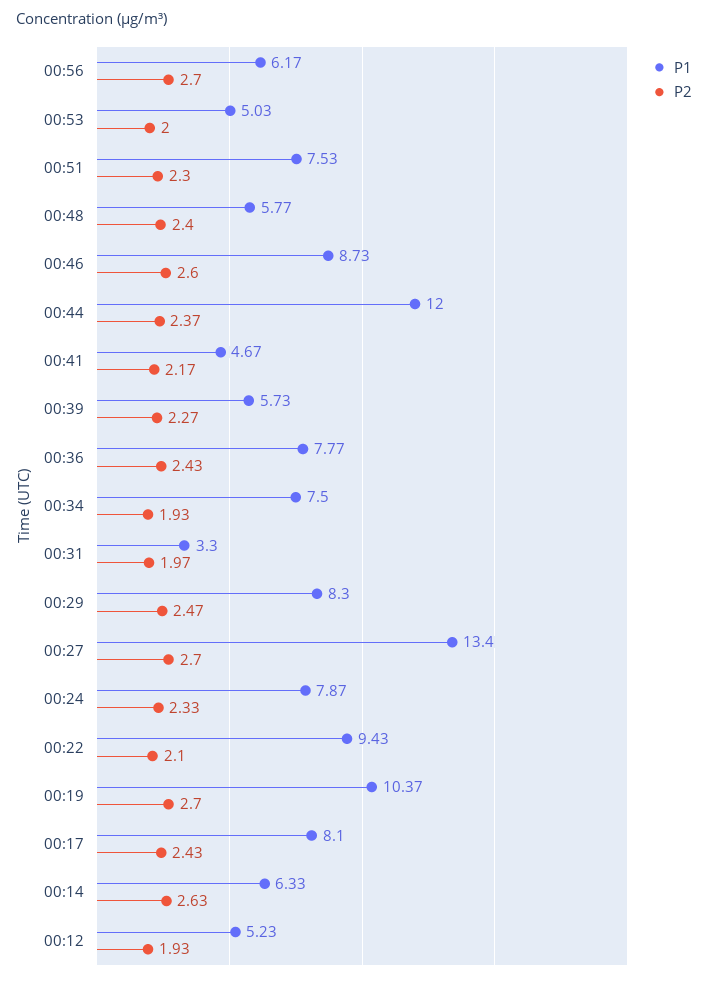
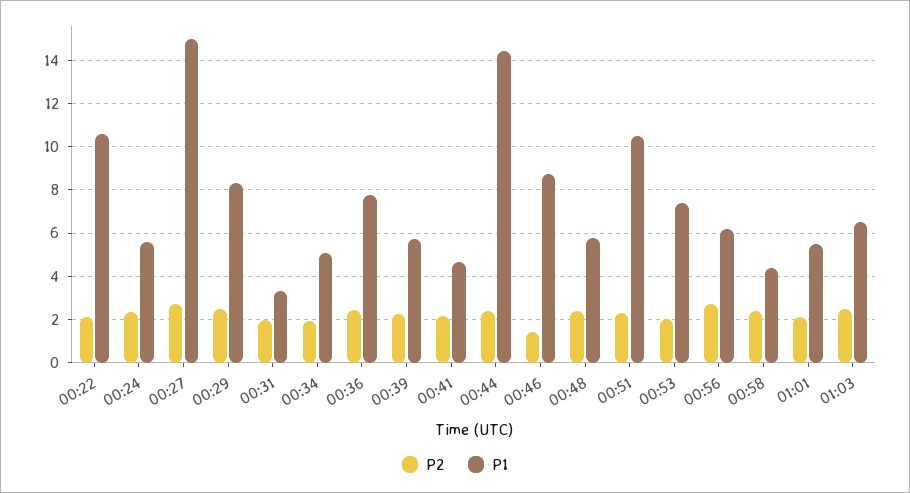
P1, 00:53: 5.03 -> 7.5
P1, 00:51: 7.53 -> 10.5
P2, 00:46: 2.6 -> 1.5
P1, 00:44: 12 -> 14.5
P1, 00:34: 7.5 -> 5
P1, 00:27: 13.4 -> 15
P1, 00:24: 7.87 -> 5.5
P1, 00:22: 9.43 -> 10.5
P1, 00:19: 10.37 -> none
P2, 00:19: 2.7 -> none
P1, 00:17: 8.1 -> none
P2, 00:17: 2.43 -> none
P1, 00:14: 6.33 -> none
P2, 00:14: 2.63 -> none
P1, 00:12: 5.23 -> none
P2, 00:12: 1.93 -> none
P2, 00:58: none -> 2.5
P1, 00:58: none -> 4.5
P2, 01:01: none -> 2
P1, 01:01: none -> 5.5
P2, 01:03: none -> 2.5
P1, 01:03: none -> 6.5

